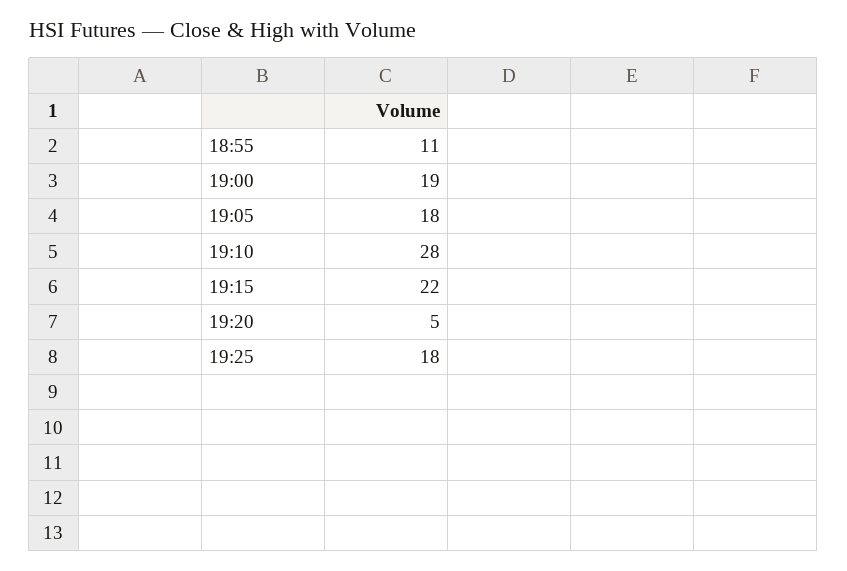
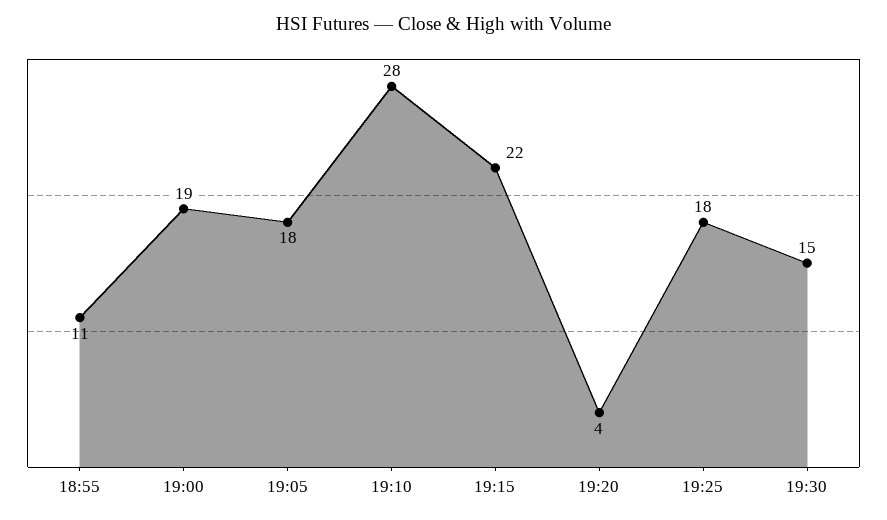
19:20: 5 -> 4
19:30: none -> 15

